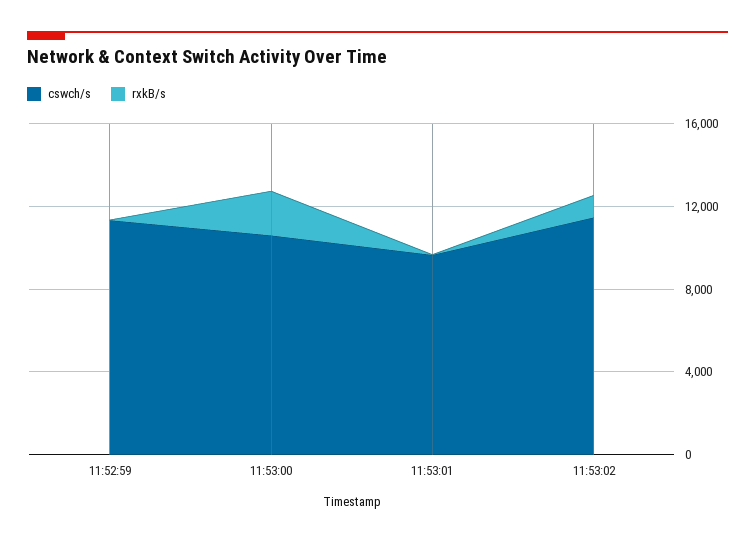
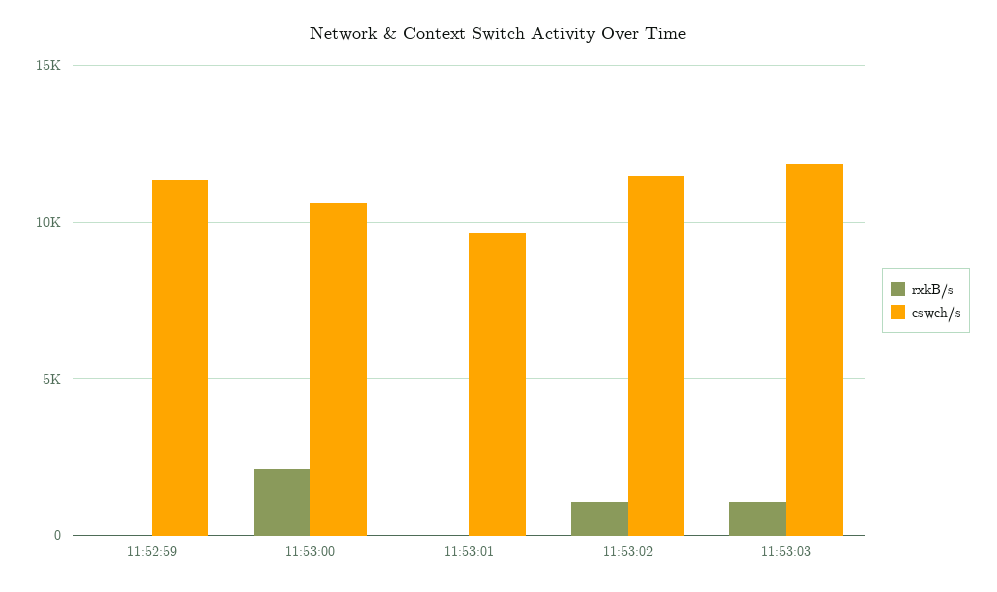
rxkB/s, 11:53:03: none -> 1000
cswch/s, 11:53:03: none -> 12000

